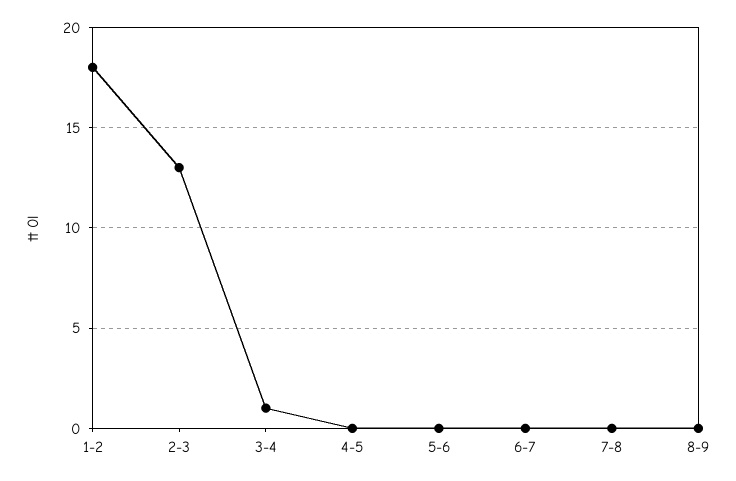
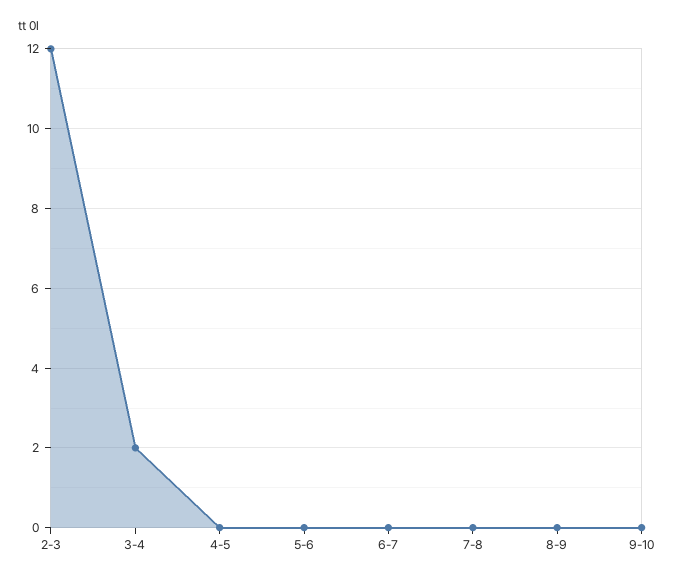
1-2: 18 -> none
2-3: 13 -> 12
3-4: 1 -> 2
9-10: none -> 0

